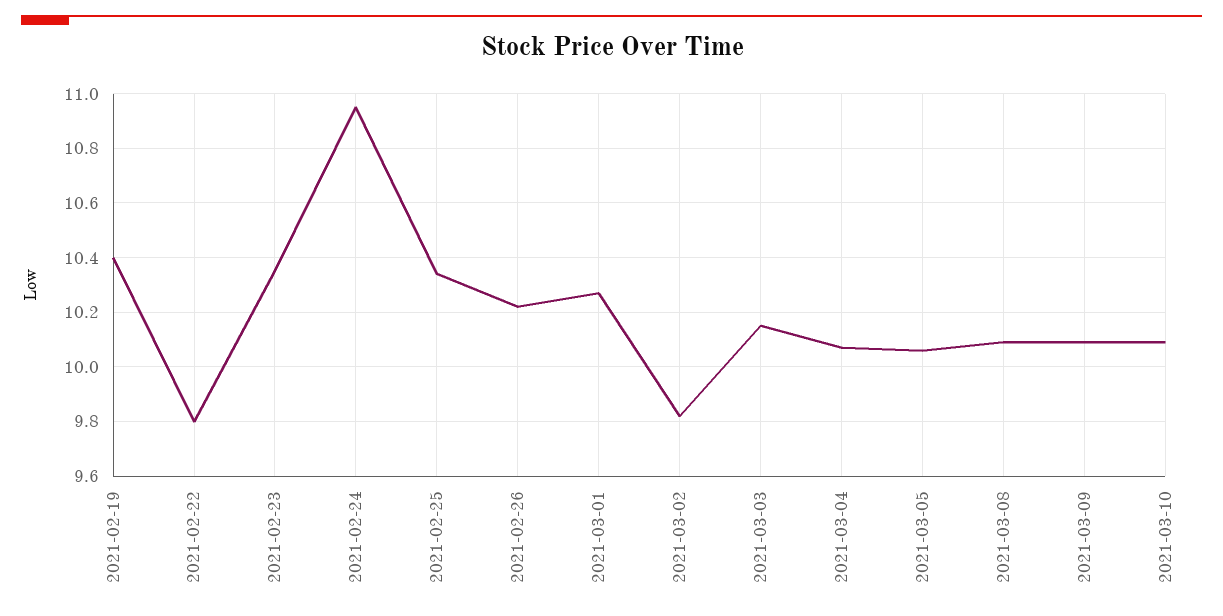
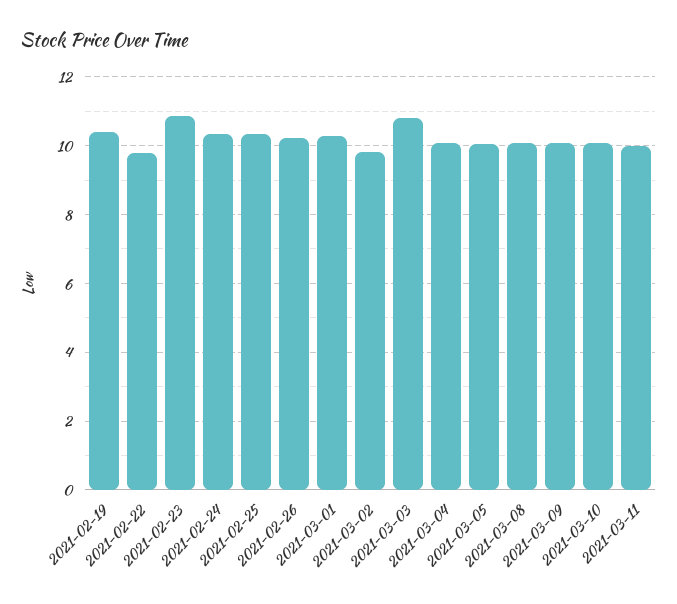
2021-02-23: 10.35 -> 10.8
2021-02-24: 10.95 -> 10.4
2021-03-03: 10.15 -> 10.8
2021-03-11: none -> 10

